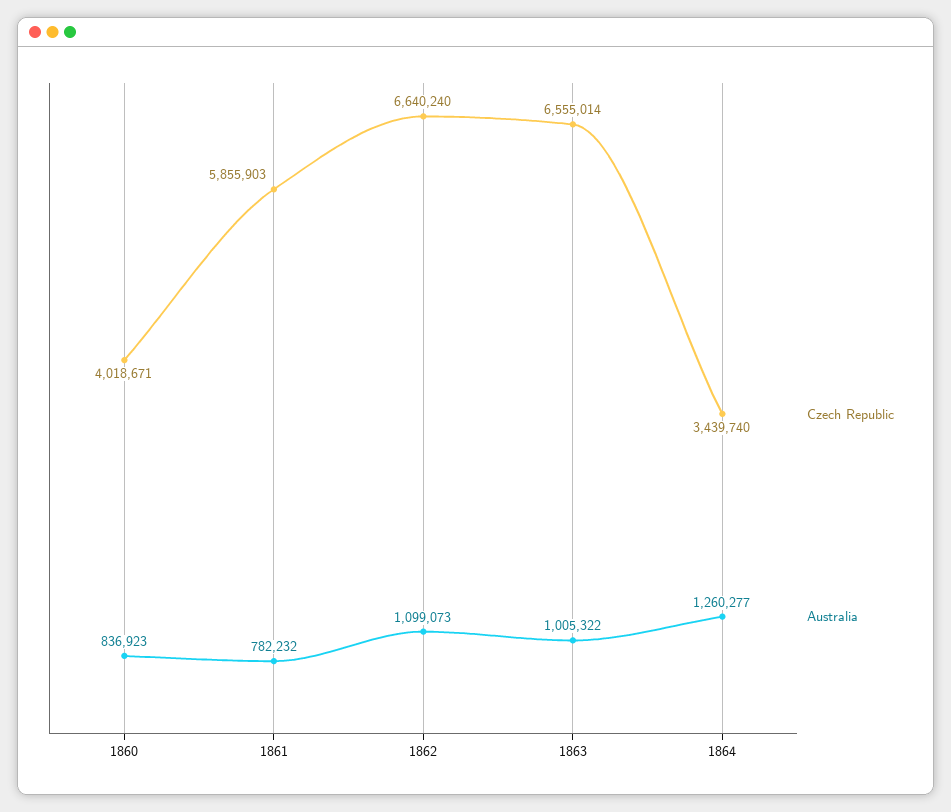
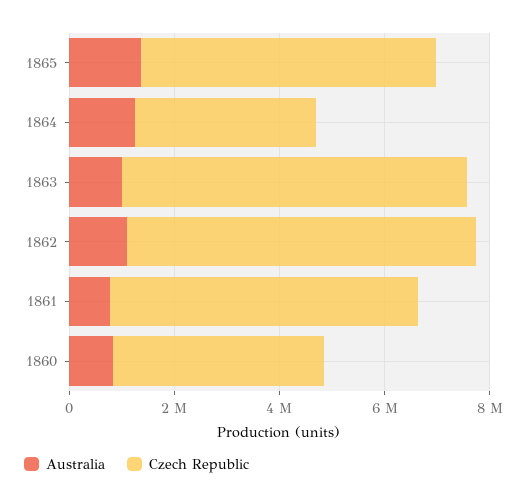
Australia, 1865: none -> 1500000
Czech Republic, 1865: none -> 5500000

